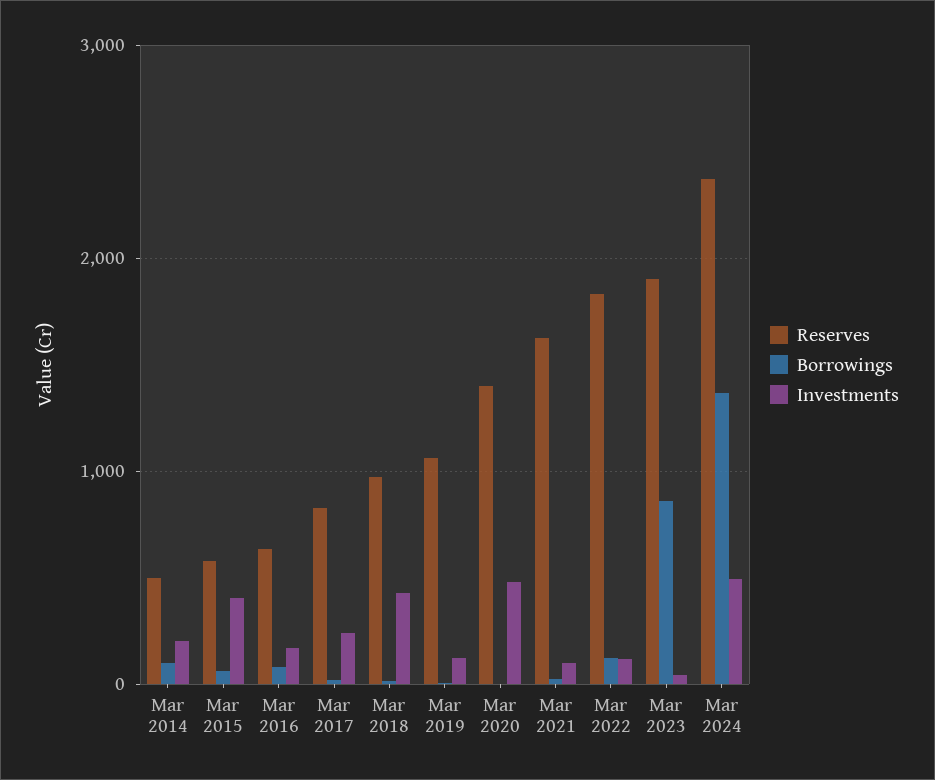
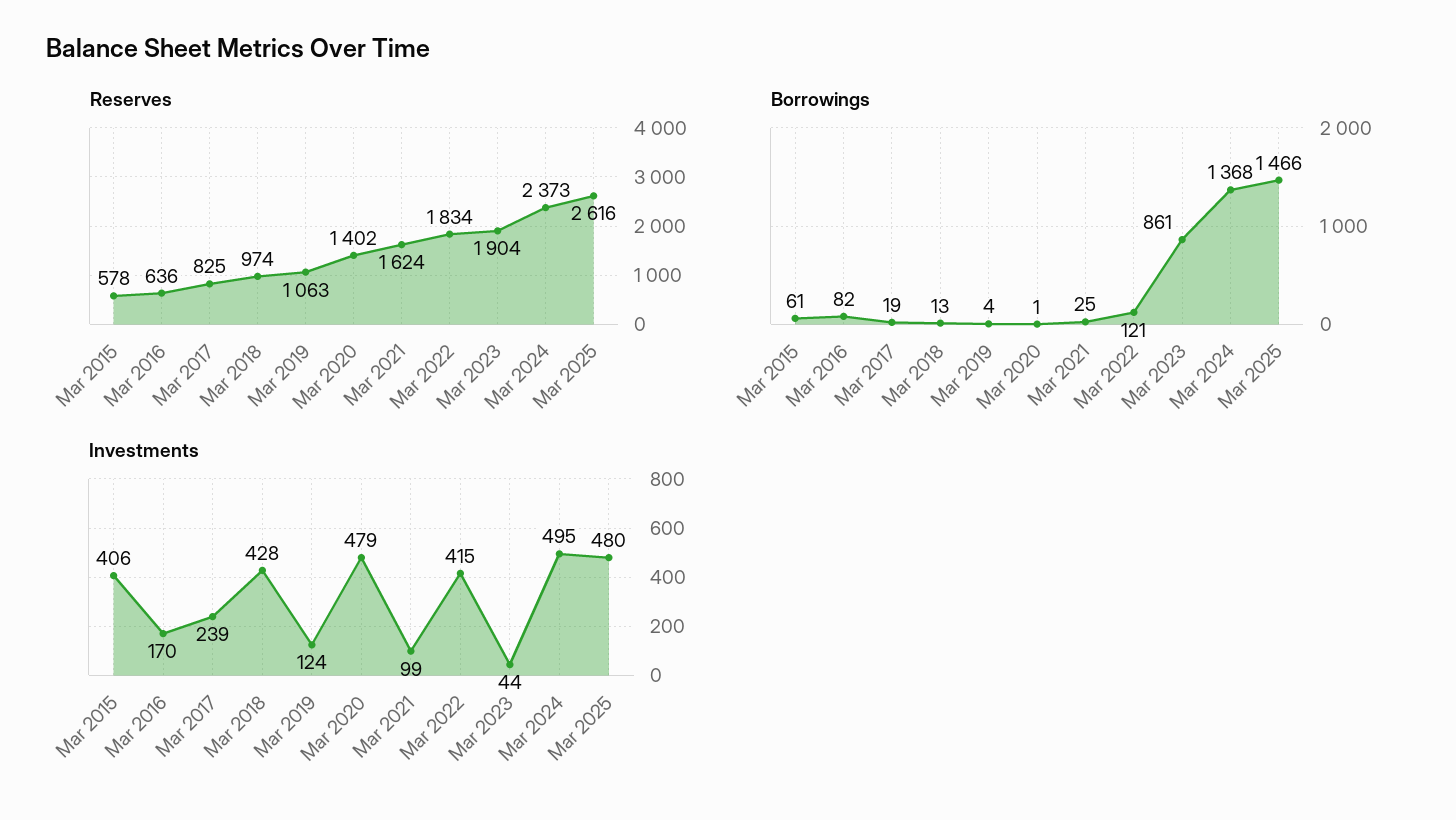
Reserves, Mar 2014: 500 -> none
Borrowings, Mar 2014: 100 -> none
Investments, Mar 2014: 200 -> none
Investments, Mar 2022: 100 -> 415
Reserves, Mar 2025: none -> 2616
Borrowings, Mar 2025: none -> 1466
Investments, Mar 2025: none -> 480

